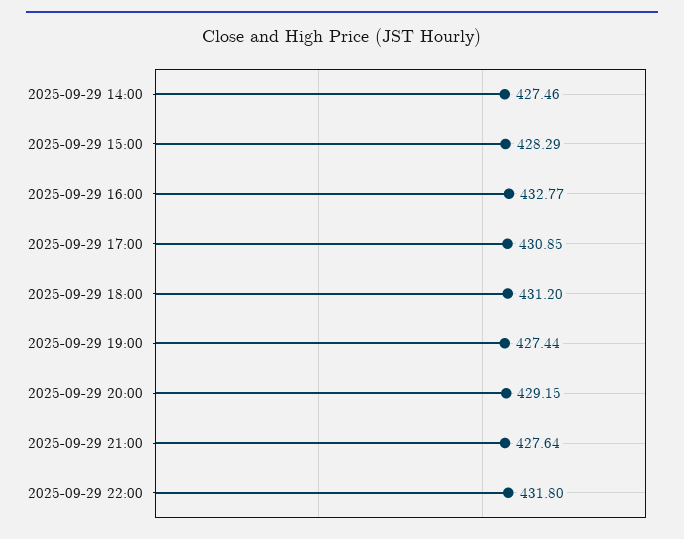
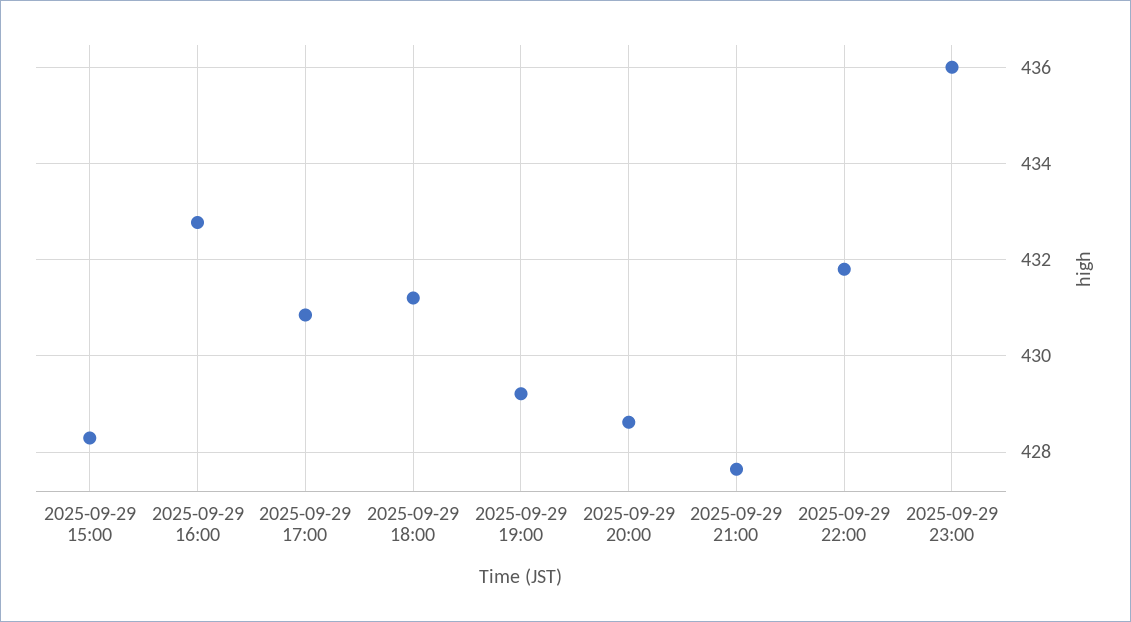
2025-09-29 14:00: 427.46 -> none
2025-09-29 19:00: 427.44 -> 429.2
2025-09-29 20:00: 429.15 -> 428.6
2025-09-29 23:00: none -> 436

